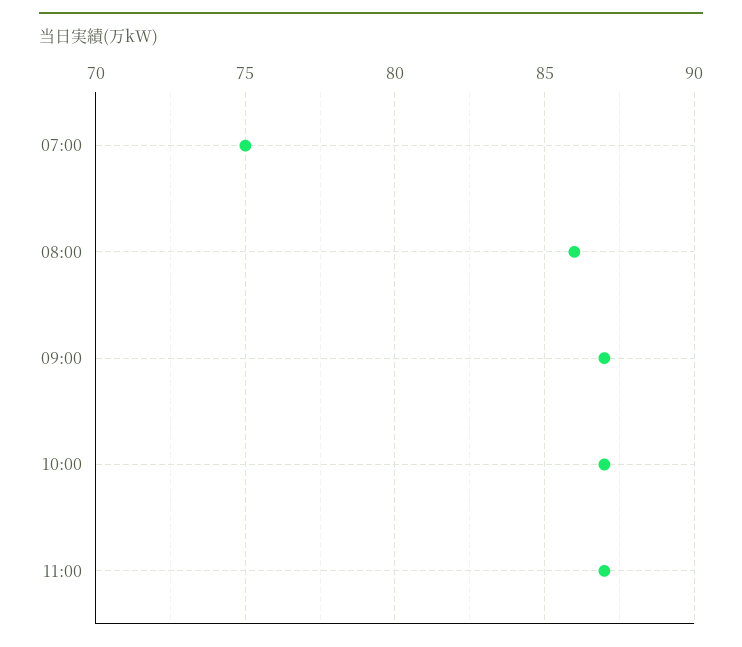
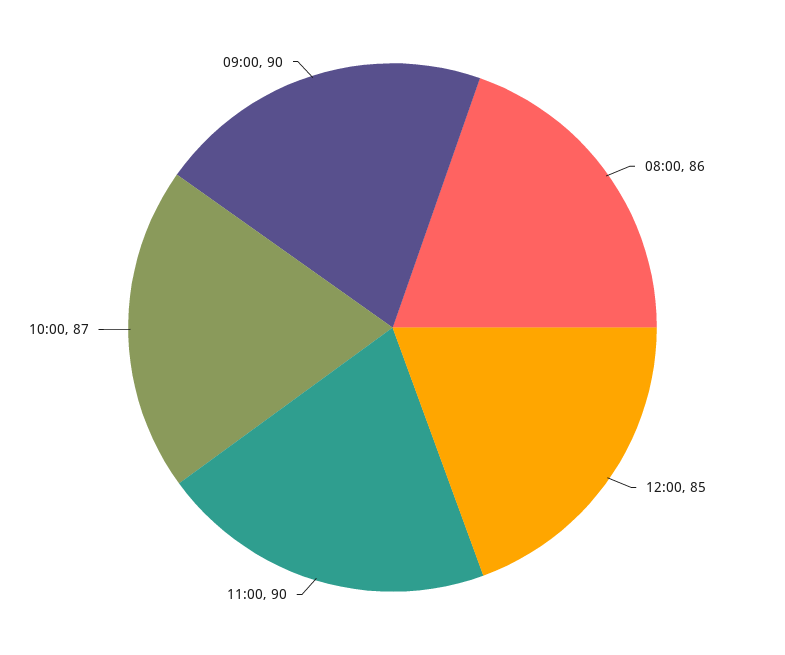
07:00: 75 -> none
09:00: 87 -> 90
11:00: 87 -> 90
12:00: none -> 85

